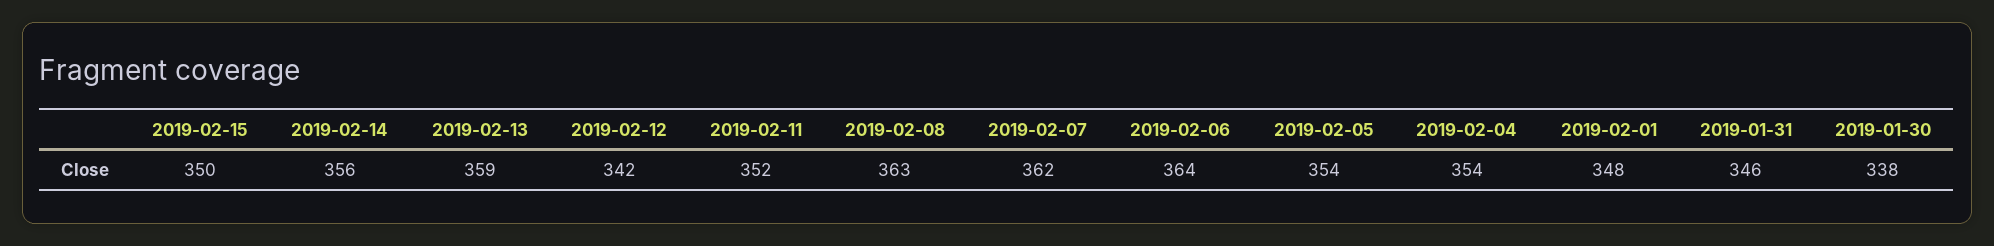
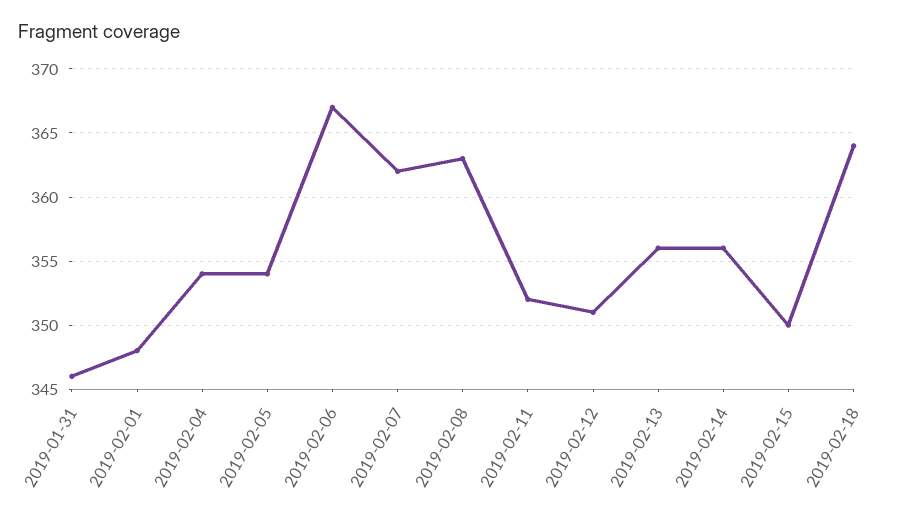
2019-02-13: 359 -> 356
2019-02-12: 342 -> 351
2019-02-06: 364 -> 367
2019-01-30: 338 -> none
2019-02-18: none -> 364

